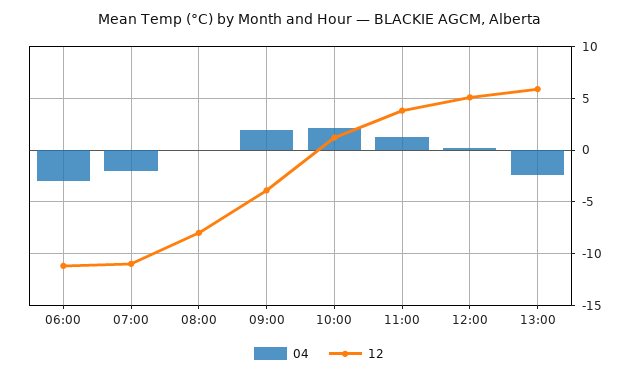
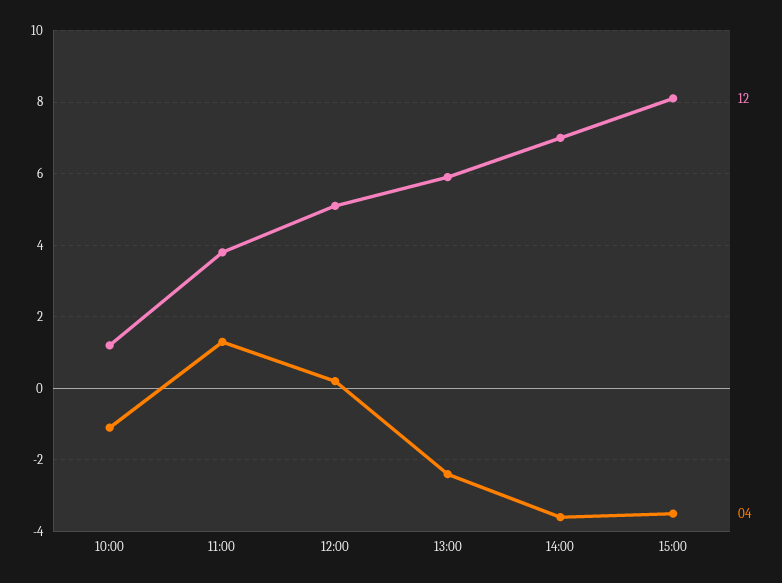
04, 06:00: -3 -> none
12, 06:00: -11 -> none
04, 07:00: -2 -> none
12, 07:00: -11 -> none
04, 08:00: 0 -> none
12, 08:00: -8 -> none
04, 09:00: 2 -> none
12, 09:00: -4 -> none
04, 10:00: 2 -> -1
12, 14:00: none -> 7
04, 14:00: none -> -3.5
12, 15:00: none -> 8
04, 15:00: none -> -3.5

